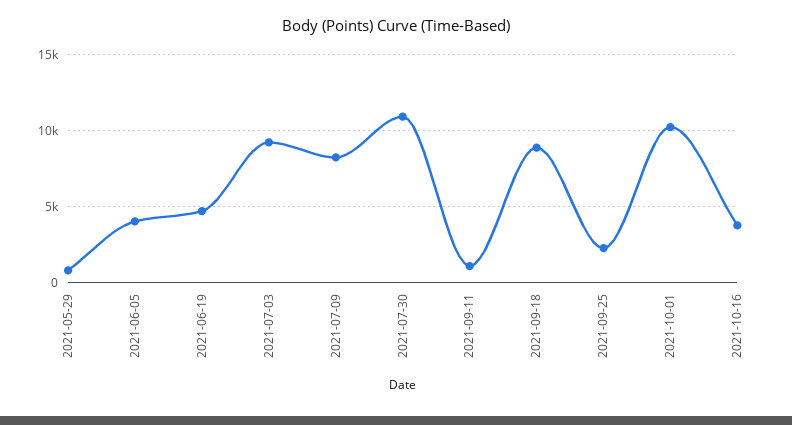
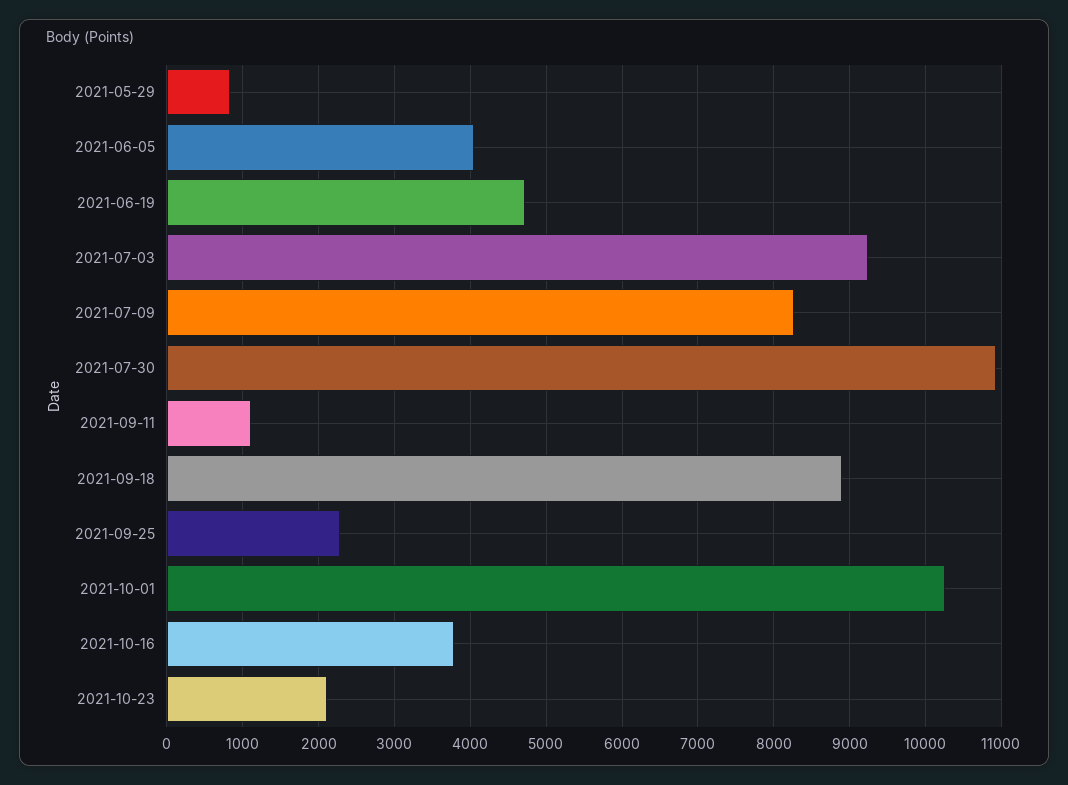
2021-10-23: none -> 2100

